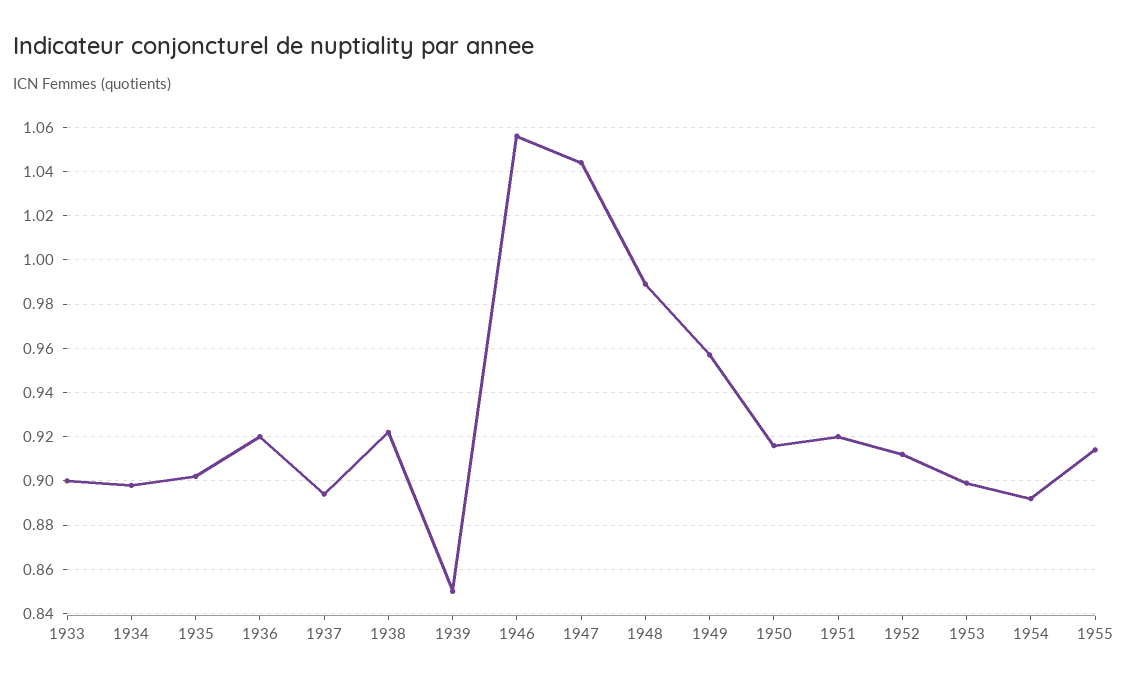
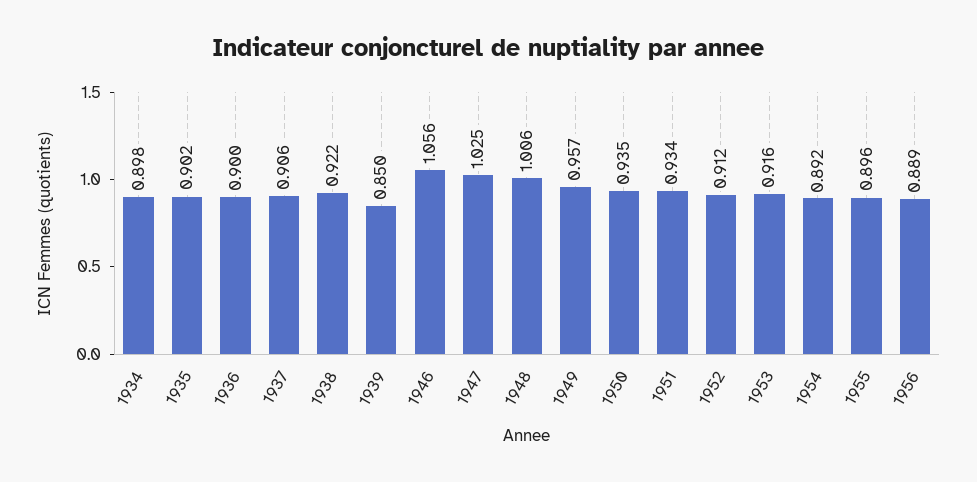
1933: 0.9 -> none
1936: 0.92 -> 0.9
1937: 0.895 -> 0.906
1947: 1.045 -> 1.025
1948: 0.99 -> 1.006
1950: 0.915 -> 0.935
1951: 0.92 -> 0.934
1953: 0.9 -> 0.916
1955: 0.915 -> 0.896
1956: none -> 0.889

